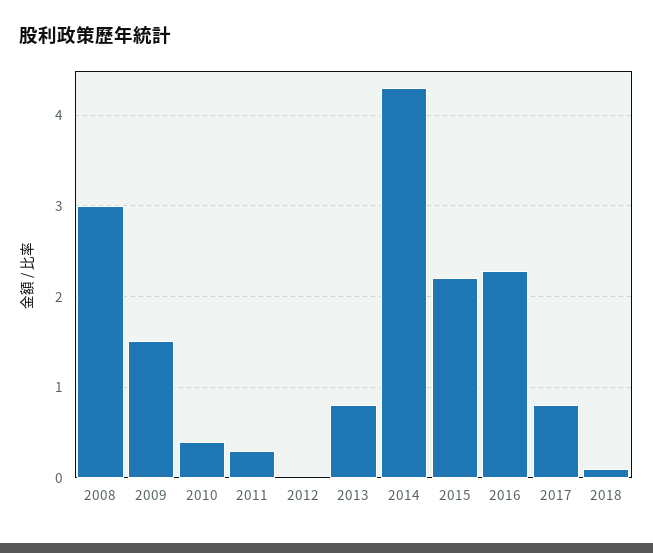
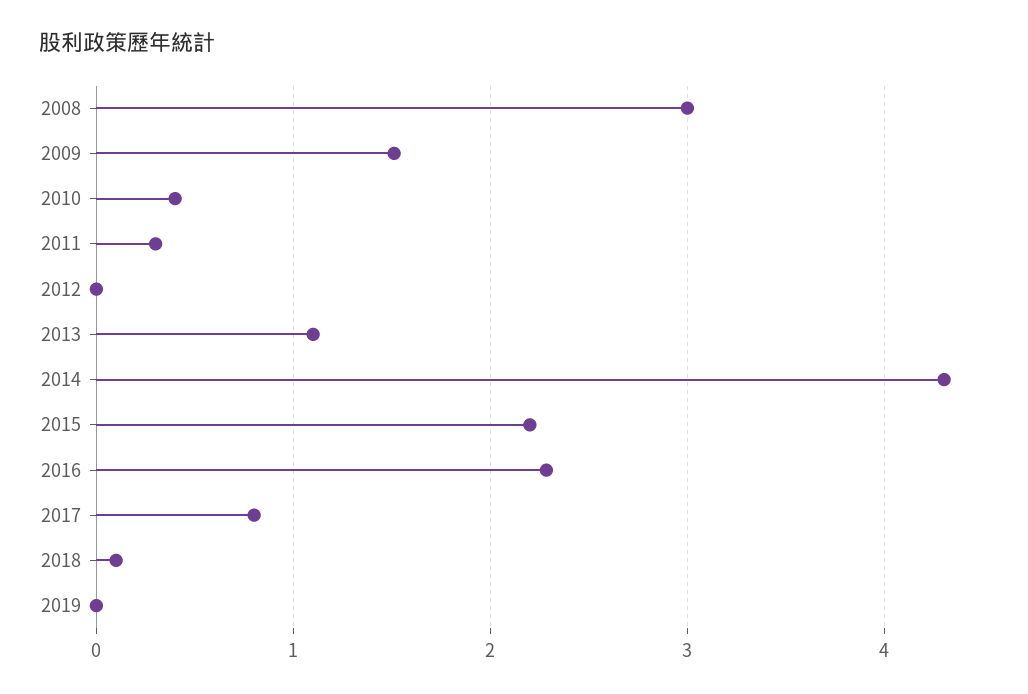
2013: 0.8 -> 1.1
2019: none -> 0

